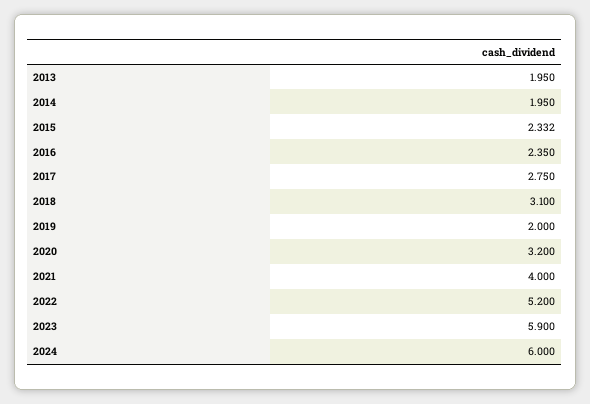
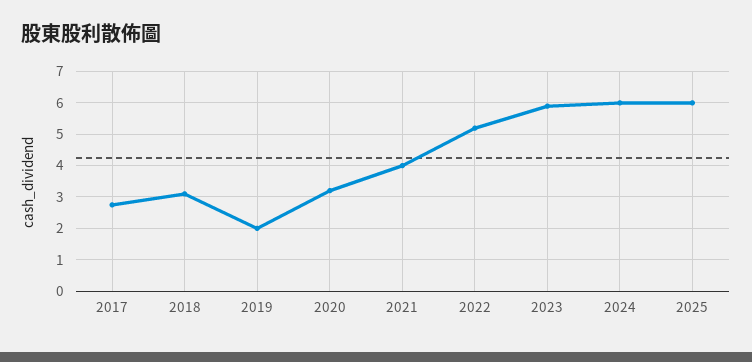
2013: 1.95 -> none
2014: 1.95 -> none
2015: 2.332 -> none
2016: 2.35 -> none
2025: none -> 6

